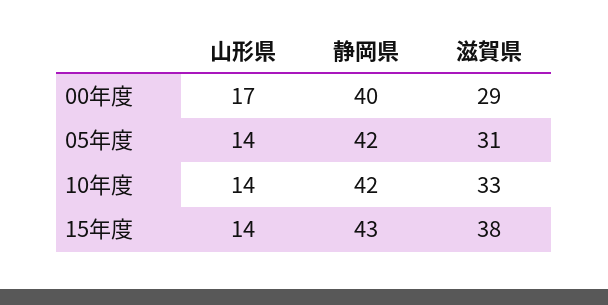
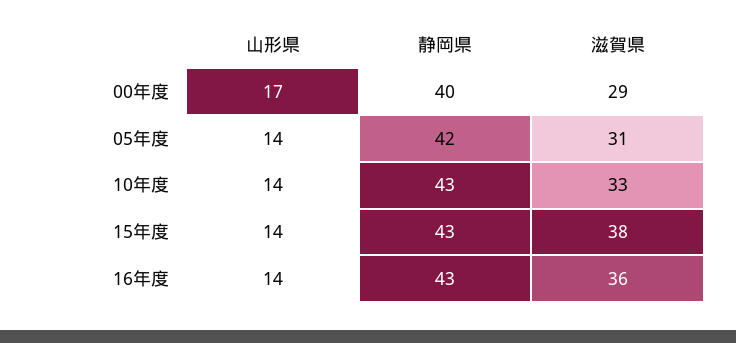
静岡県, 10年度: 42 -> 43
山形県, 16年度: none -> 14
静岡県, 16年度: none -> 43
滋賀県, 16年度: none -> 36

